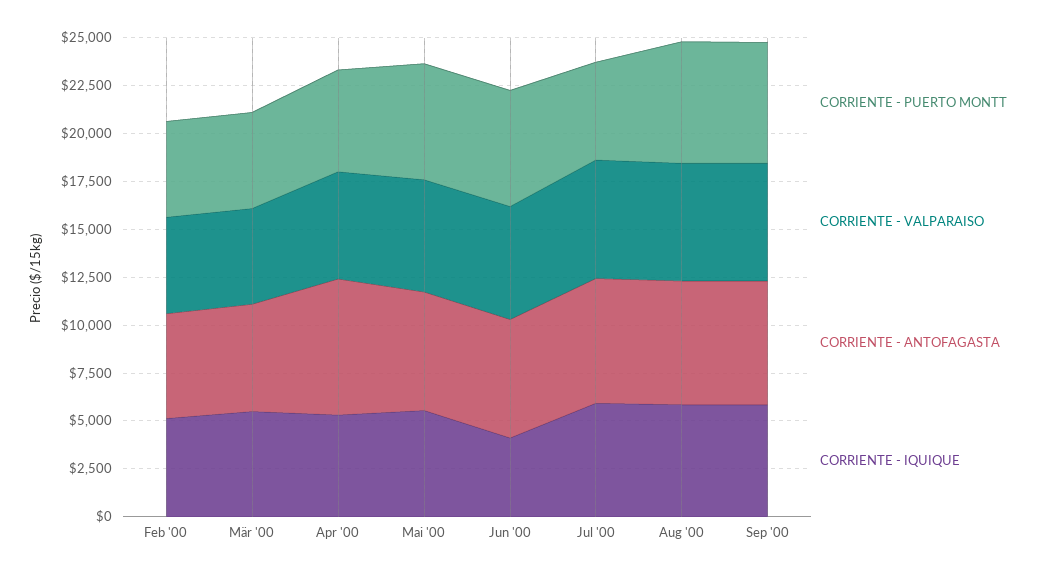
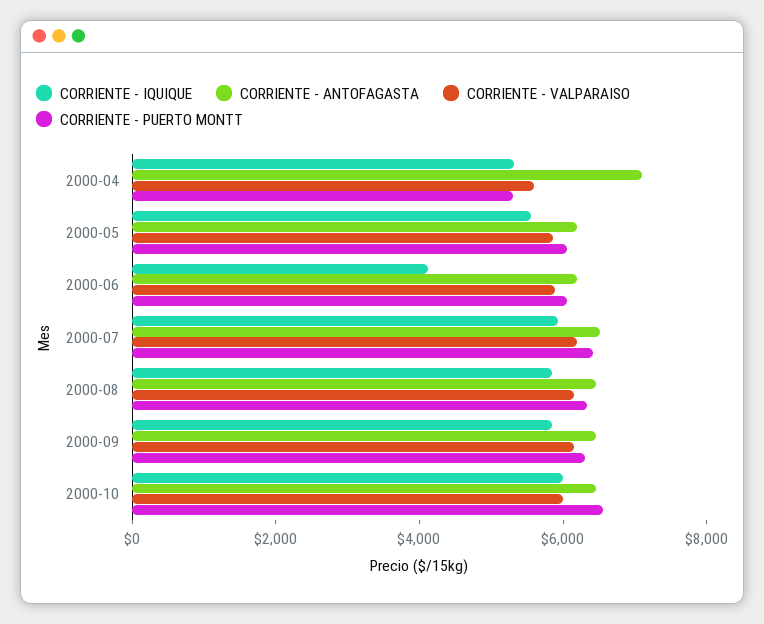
CORRIENTE - PUERTO MONTT, Feb '00: 5000 -> none
CORRIENTE - VALPARAISO, Feb '00: 5000 -> none
CORRIENTE - ANTOFAGASTA, Feb '00: 5500 -> none
CORRIENTE - IQUIQUE, Feb '00: 5000 -> none
CORRIENTE - PUERTO MONTT, Mär '00: 5000 -> none
CORRIENTE - VALPARAISO, Mär '00: 5000 -> none
CORRIENTE - ANTOFAGASTA, Mär '00: 5500 -> none
CORRIENTE - IQUIQUE, Mär '00: 5500 -> none
CORRIENTE - PUERTO MONTT, Jul '00: 5000 -> 6500
CORRIENTE - IQUIQUE, 2000-10: none -> 6000
CORRIENTE - ANTOFAGASTA, 2000-10: none -> 6500
CORRIENTE - VALPARAISO, 2000-10: none -> 6000
CORRIENTE - PUERTO MONTT, 2000-10: none -> 6500

